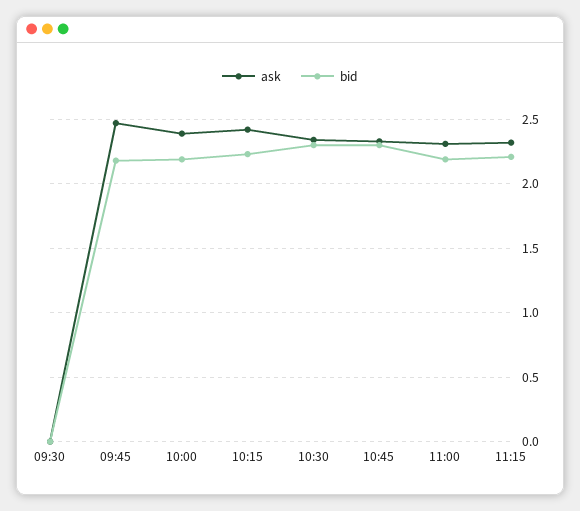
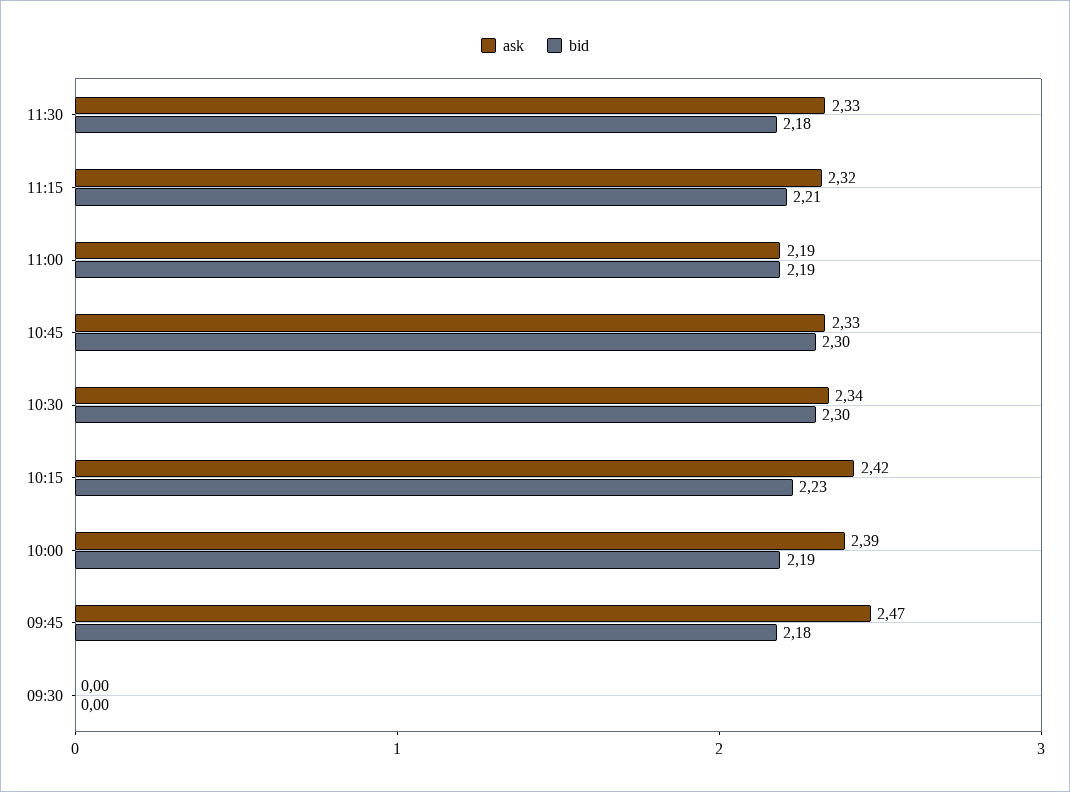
ask, 11:00: 2.3 -> 2.19
ask, 11:30: none -> 2.33
bid, 11:30: none -> 2.18

